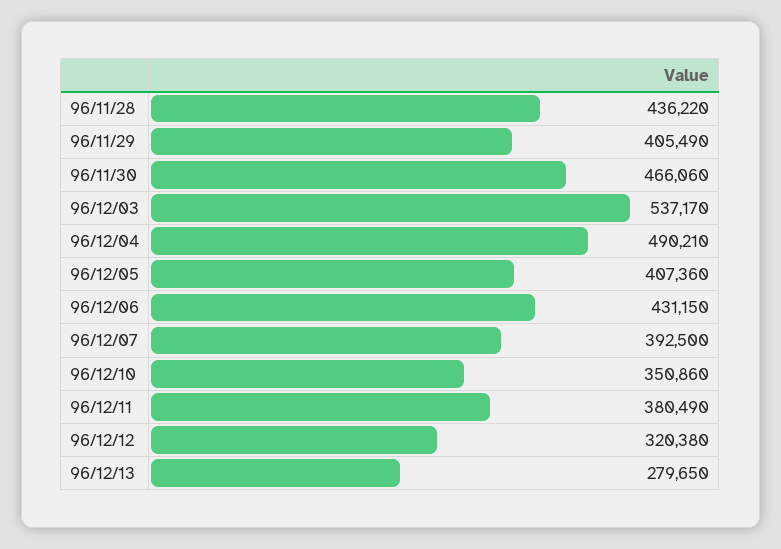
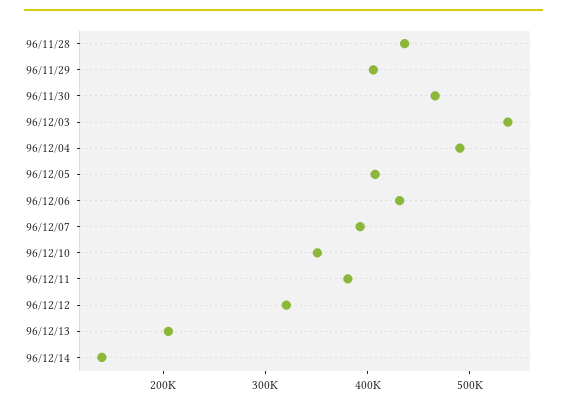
96/12/13: 279650 -> 200000
96/12/14: none -> 140000

